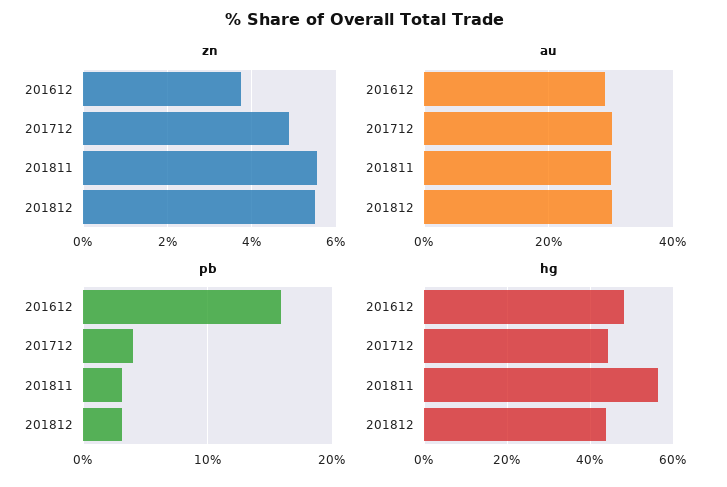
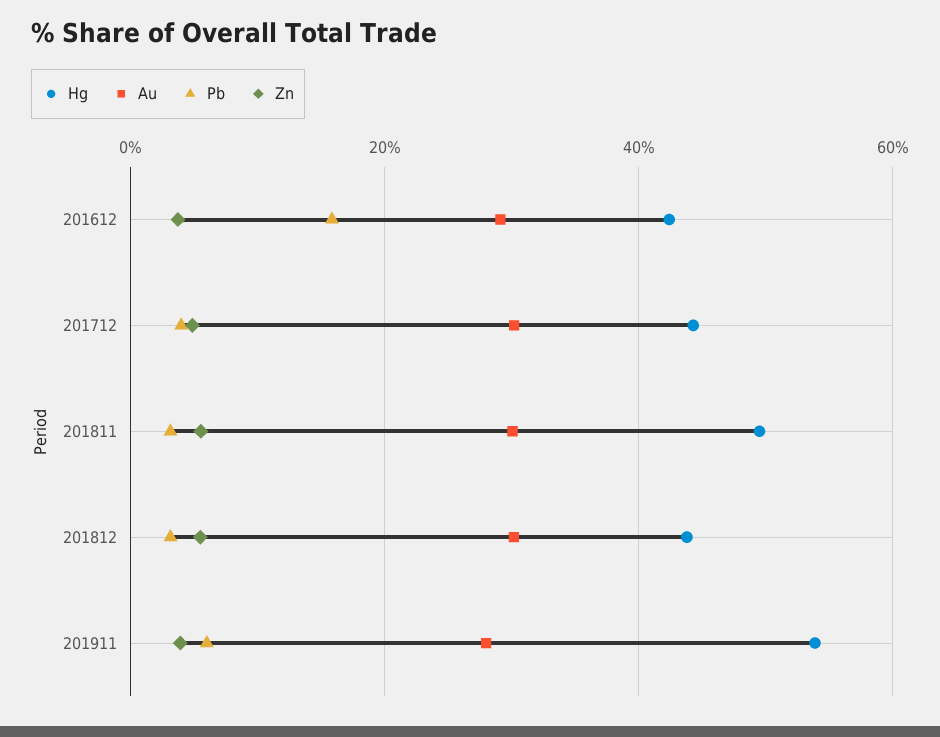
hg, 201612: 48 -> 42
hg, 201811: 56 -> 50
hg, 201911: none -> 54
au, 201911: none -> 28
pb, 201911: none -> 6
zn, 201911: none -> 4

